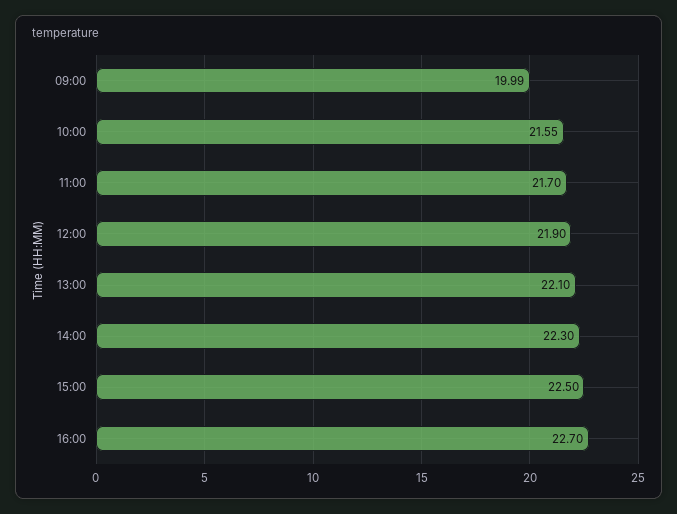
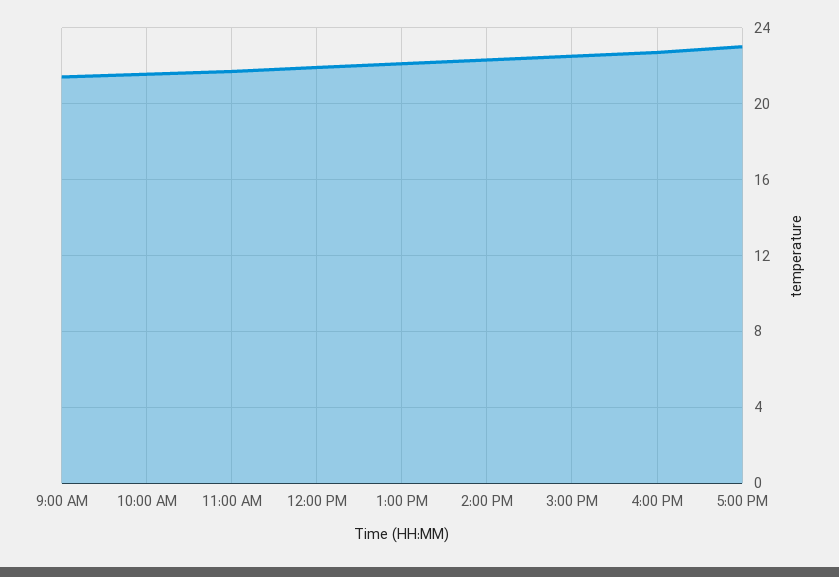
09:00: 19.99 -> 21.5
5:00 PM: none -> 23

